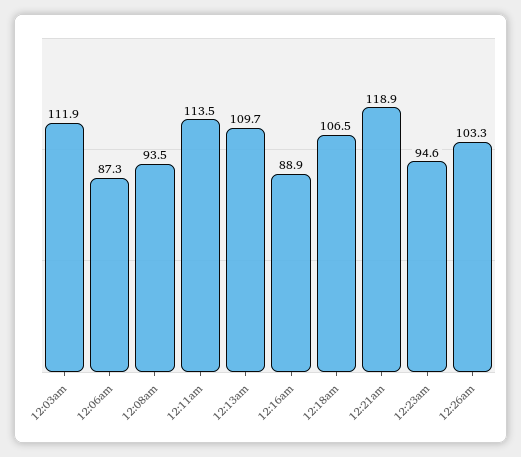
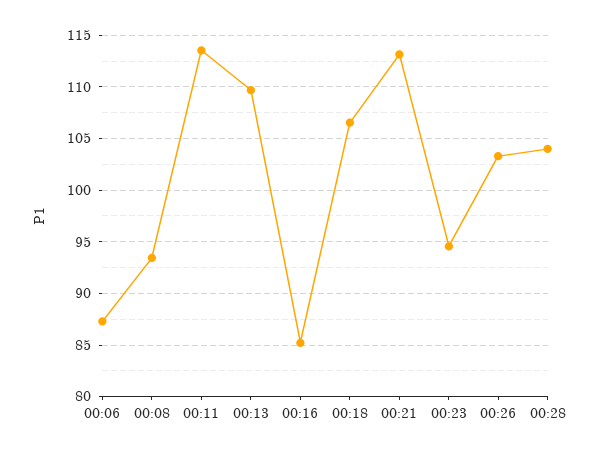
12:03am: 111.9 -> none
12:16am: 88.9 -> 85
12:21am: 118.9 -> 113
00:28: none -> 104

